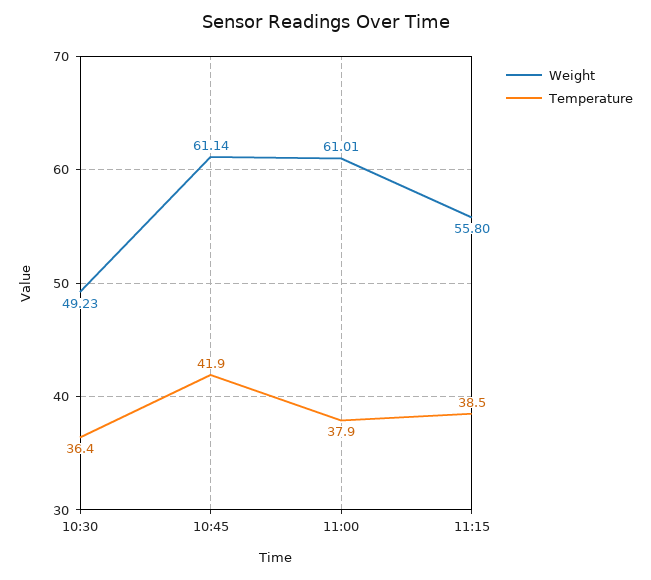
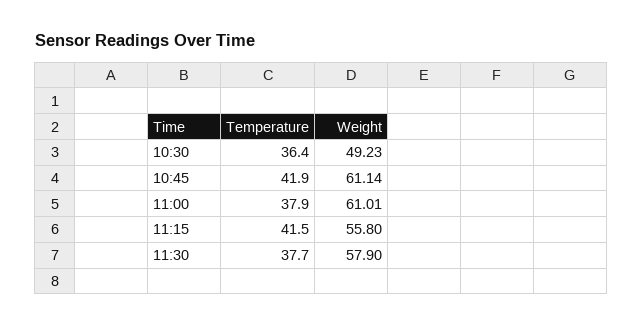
Temperature, 11:15: 38.5 -> 41.5
Temperature, 11:30: none -> 37.7
Weight, 11:30: none -> 57.9

